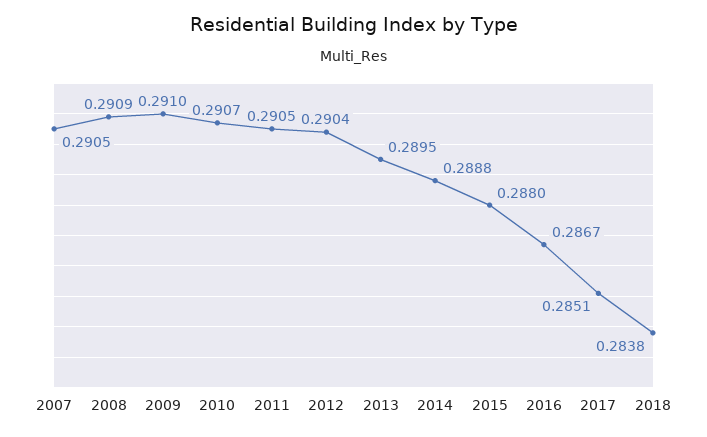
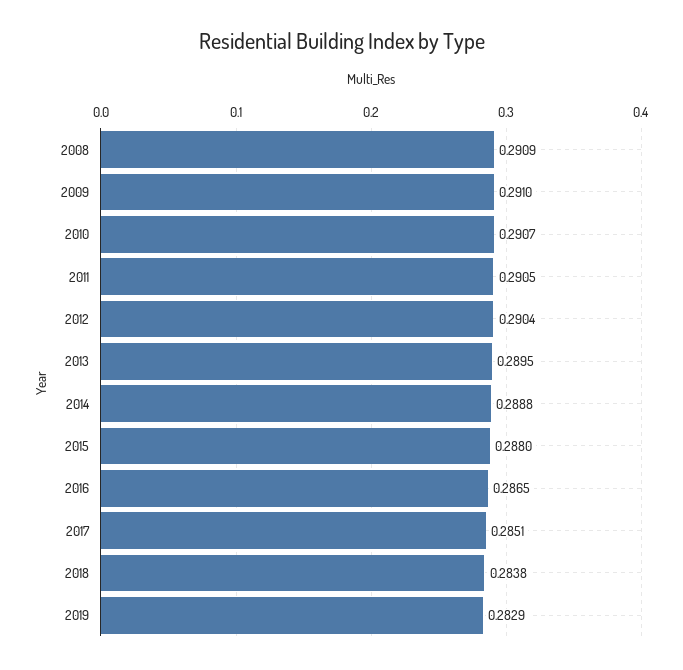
2007: 0.2905 -> none
2016: 0.2867 -> 0.2865
2019: none -> 0.2829

